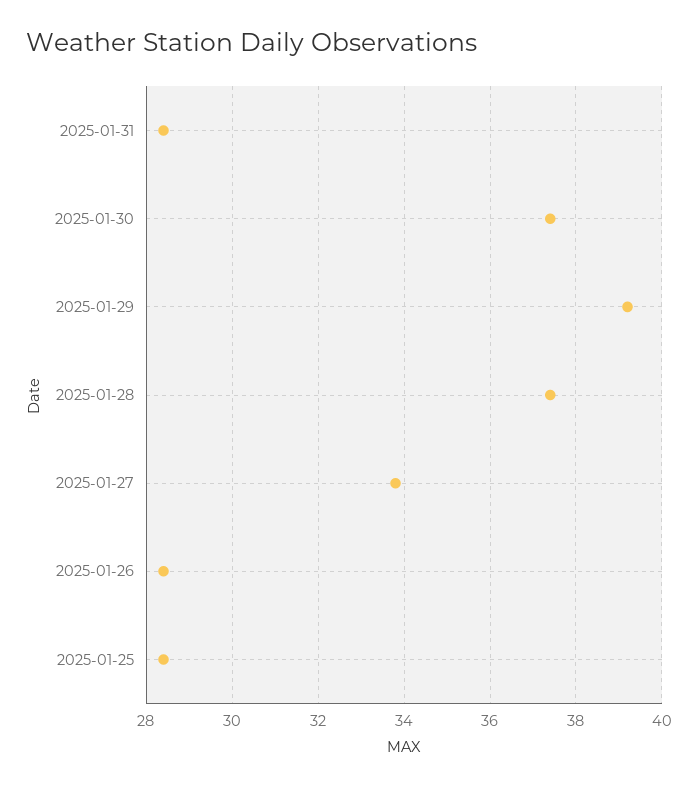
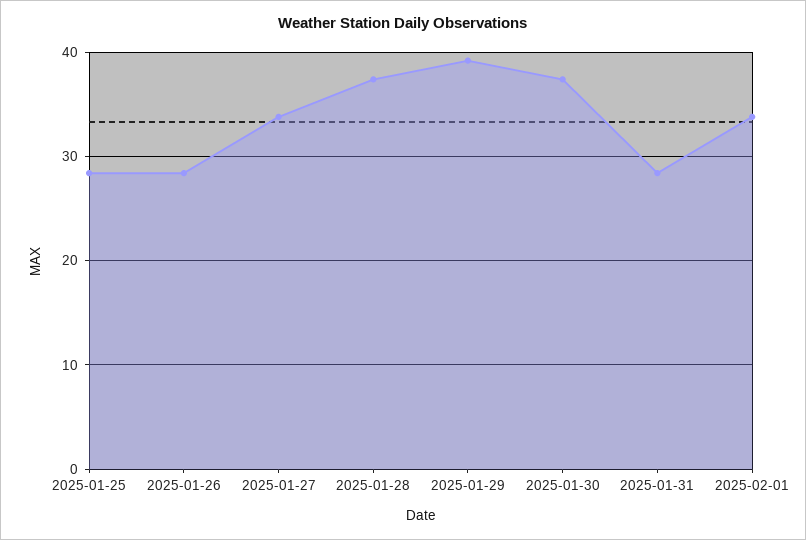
2025-02-01: none -> 34

